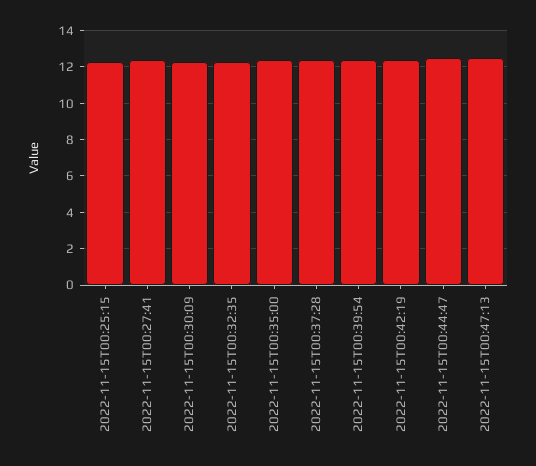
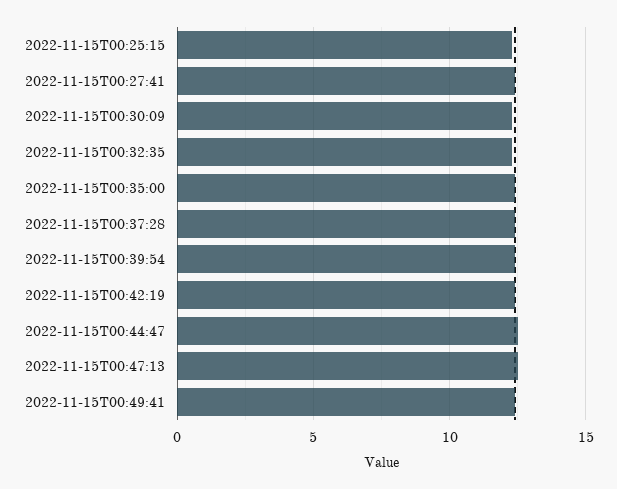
2022-11-15T00:49:41: none -> 12.5

